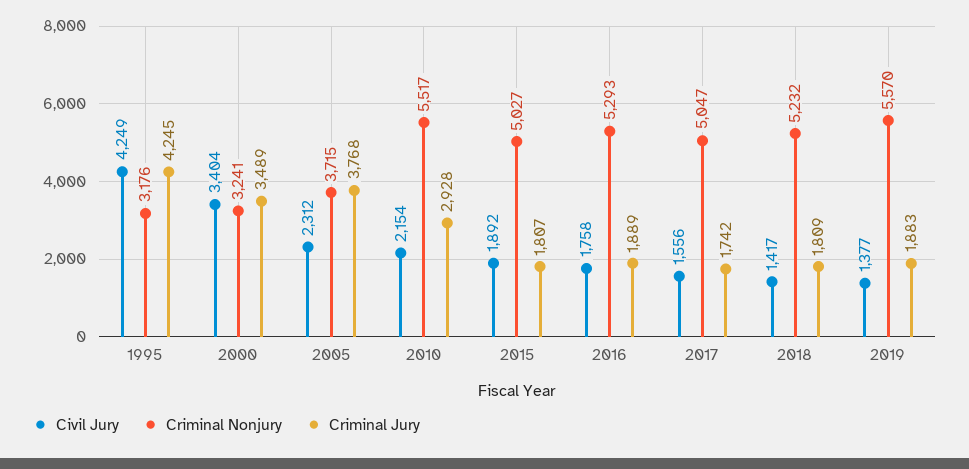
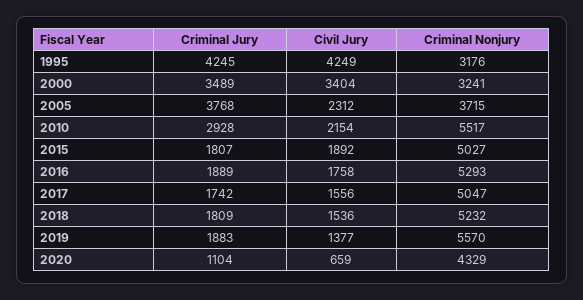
Civil Jury, 2018: 1417 -> 1536
Criminal Jury, 2020: none -> 1104
Civil Jury, 2020: none -> 659
Criminal Nonjury, 2020: none -> 4329

